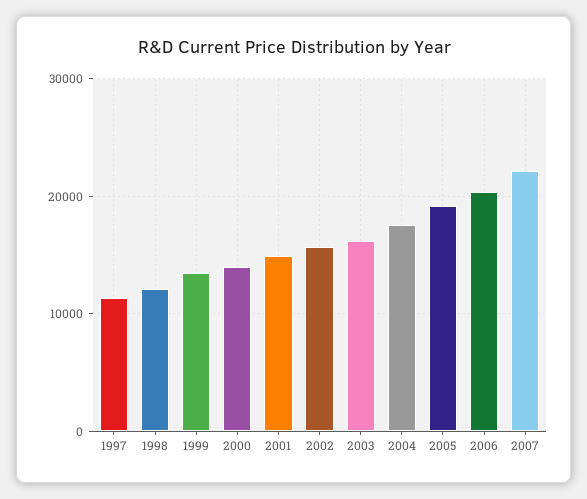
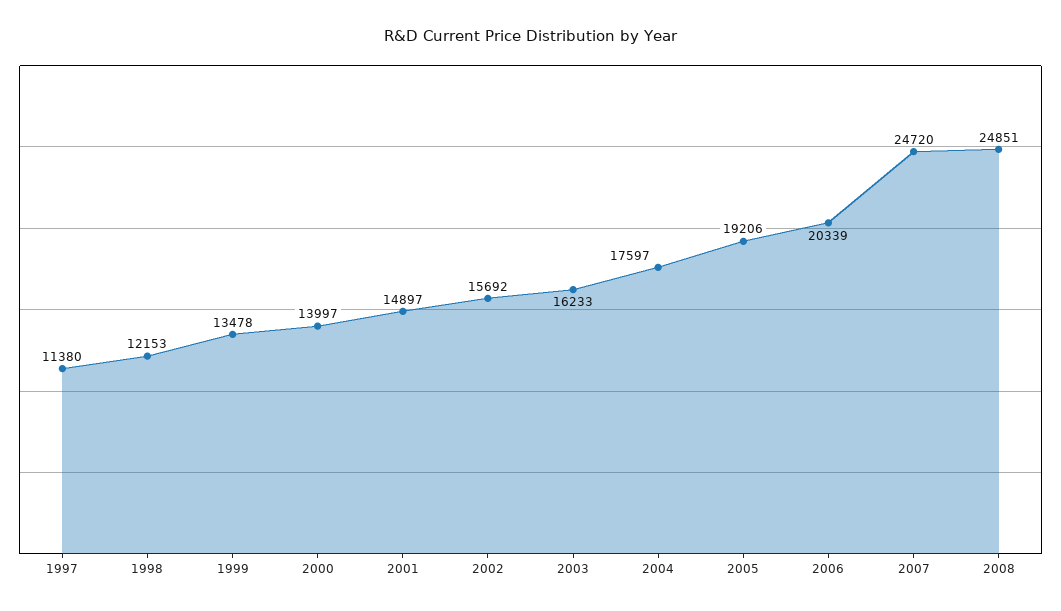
2007: 22000 -> 24720
2008: none -> 24851

